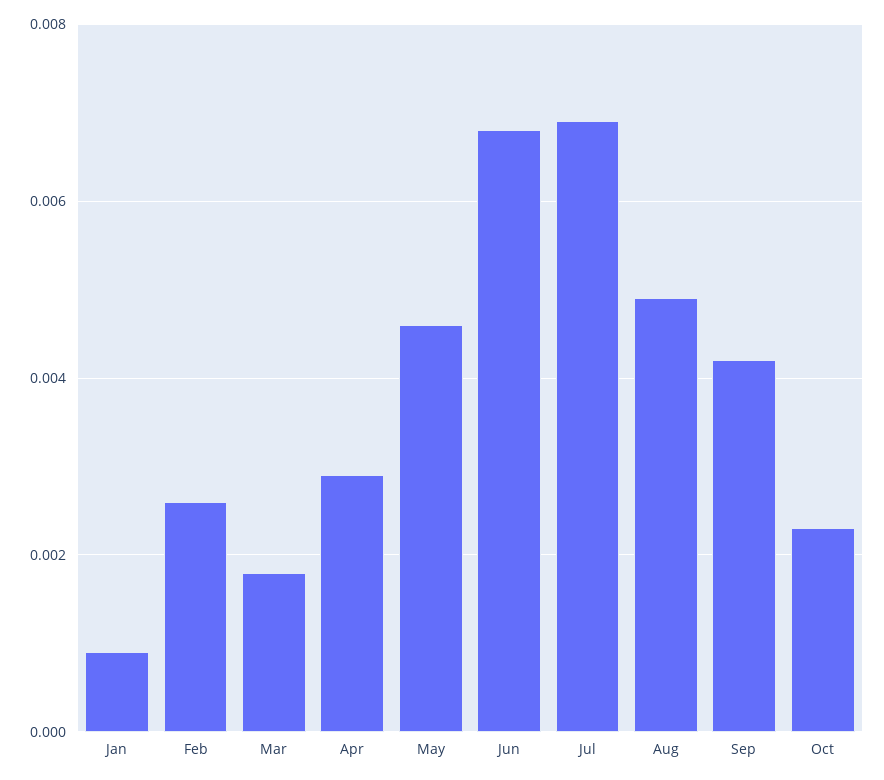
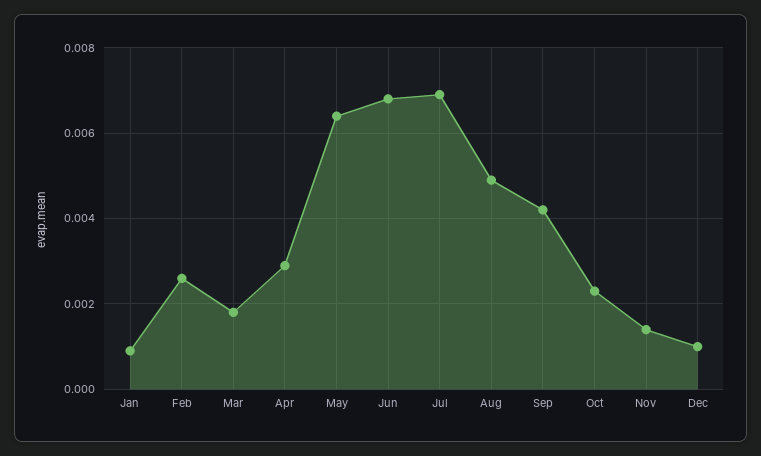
May: 0.0045 -> 0.0065
Nov: none -> 0.0015
Dec: none -> 0.001

